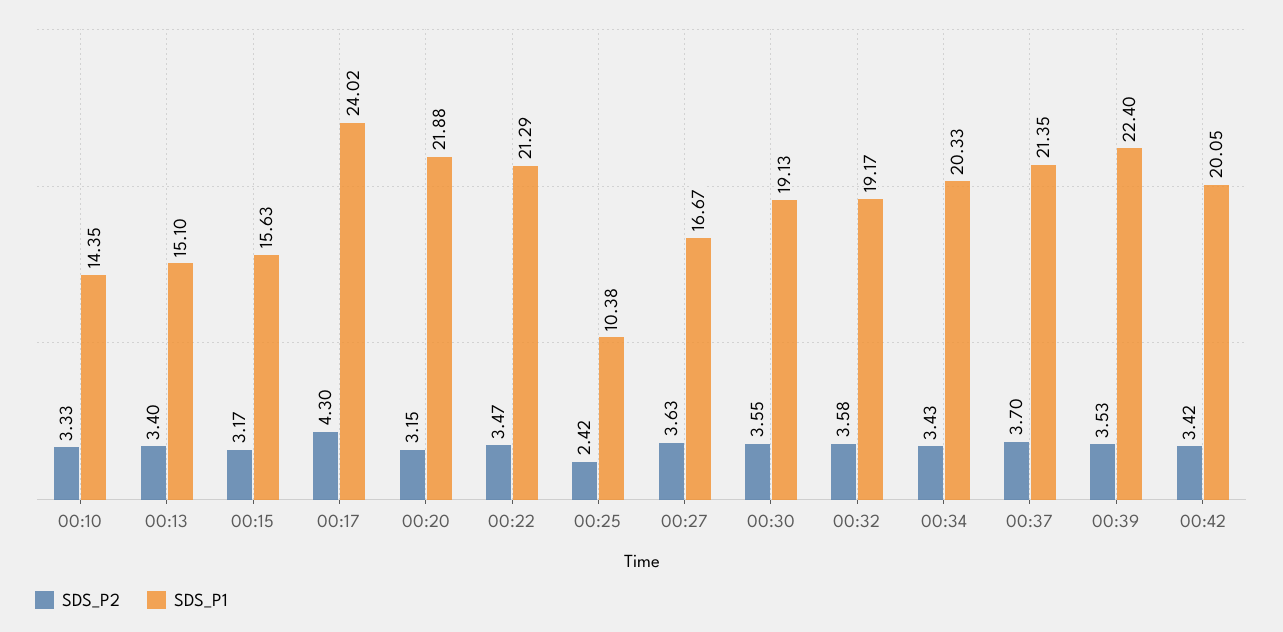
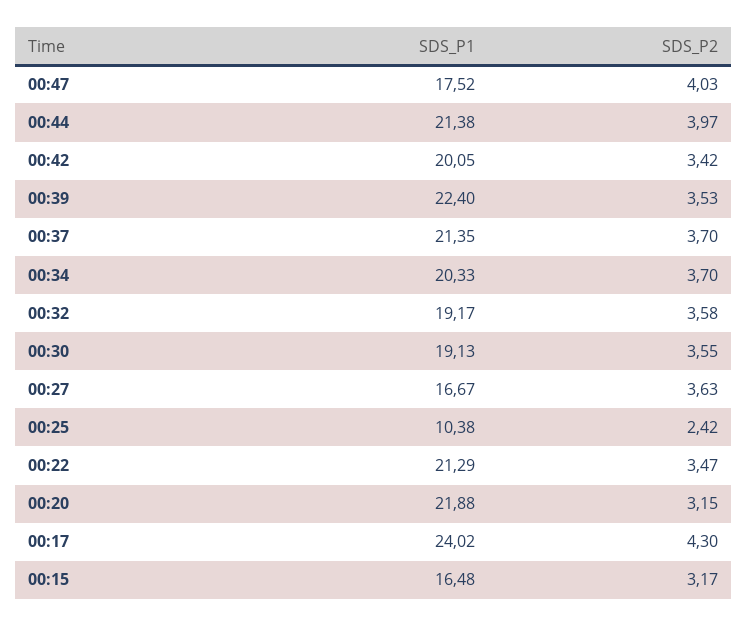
SDS_P2, 00:10: 3.33 -> none
SDS_P1, 00:10: 14.35 -> none
SDS_P2, 00:13: 3.4 -> none
SDS_P1, 00:13: 15.1 -> none
SDS_P1, 00:15: 15.63 -> 16.48
SDS_P2, 00:34: 3.43 -> 3.7
SDS_P1, 00:47: none -> 17.52
SDS_P2, 00:47: none -> 4.03
SDS_P1, 00:44: none -> 21.38
SDS_P2, 00:44: none -> 3.97

